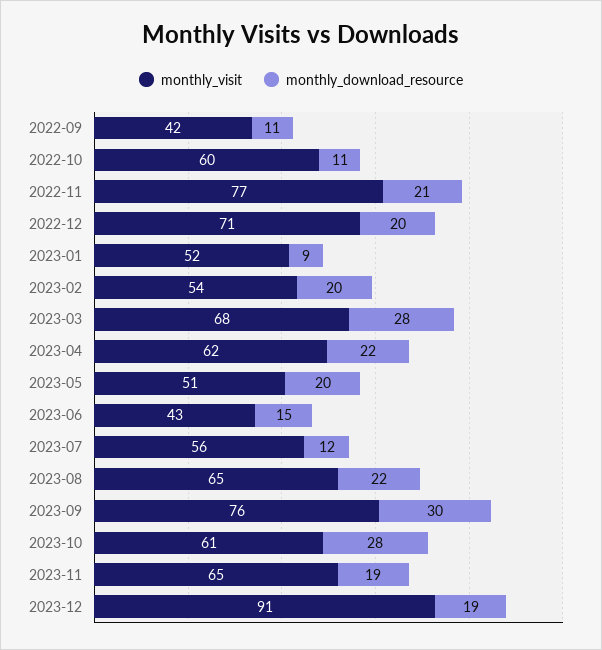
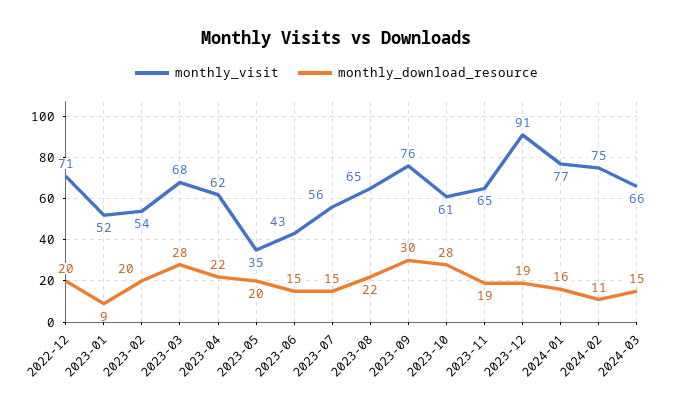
monthly_visit, 2022-09: 42 -> none
monthly_download_resource, 2022-09: 11 -> none
monthly_visit, 2022-10: 60 -> none
monthly_download_resource, 2022-10: 11 -> none
monthly_visit, 2022-11: 77 -> none
monthly_download_resource, 2022-11: 21 -> none
monthly_visit, 2023-05: 51 -> 35
monthly_download_resource, 2023-07: 12 -> 15
monthly_visit, 2024-01: none -> 77
monthly_download_resource, 2024-01: none -> 16
monthly_visit, 2024-02: none -> 75
monthly_download_resource, 2024-02: none -> 11
monthly_visit, 2024-03: none -> 66
monthly_download_resource, 2024-03: none -> 15

